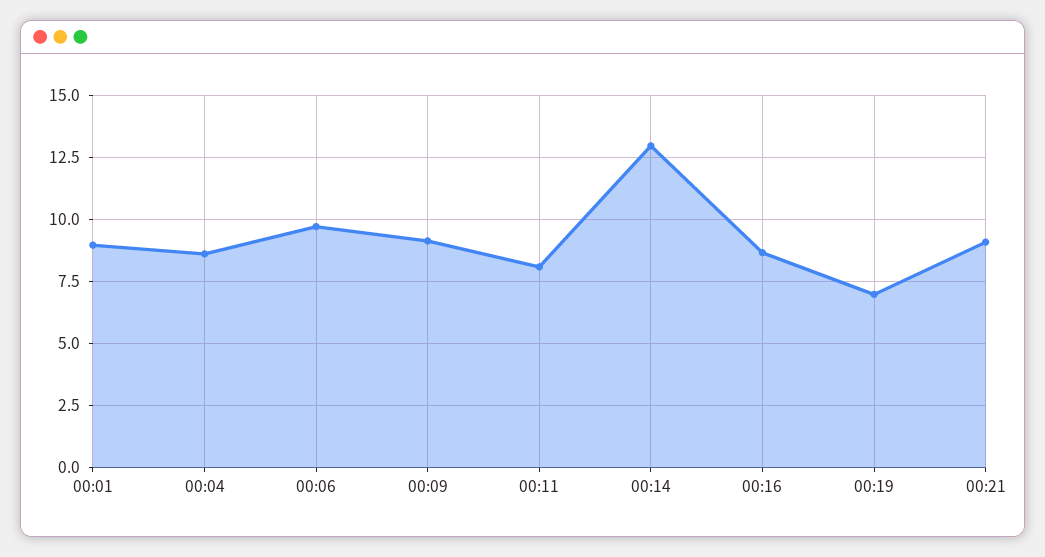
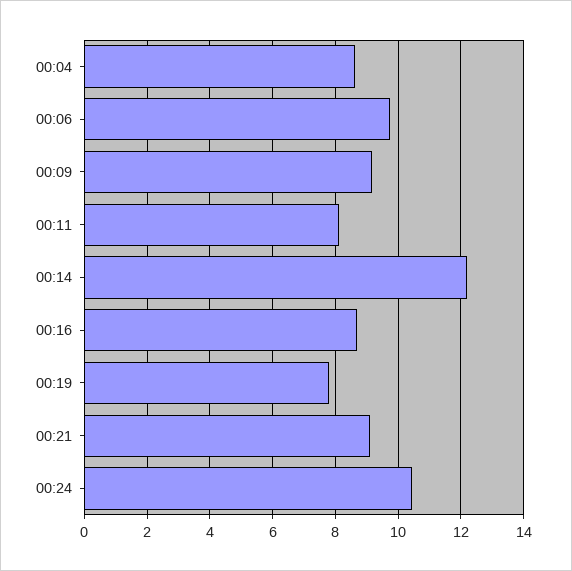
00:01: 9 -> none
00:14: 13 -> 12.2
00:19: 7 -> 7.8
00:24: none -> 10.4

